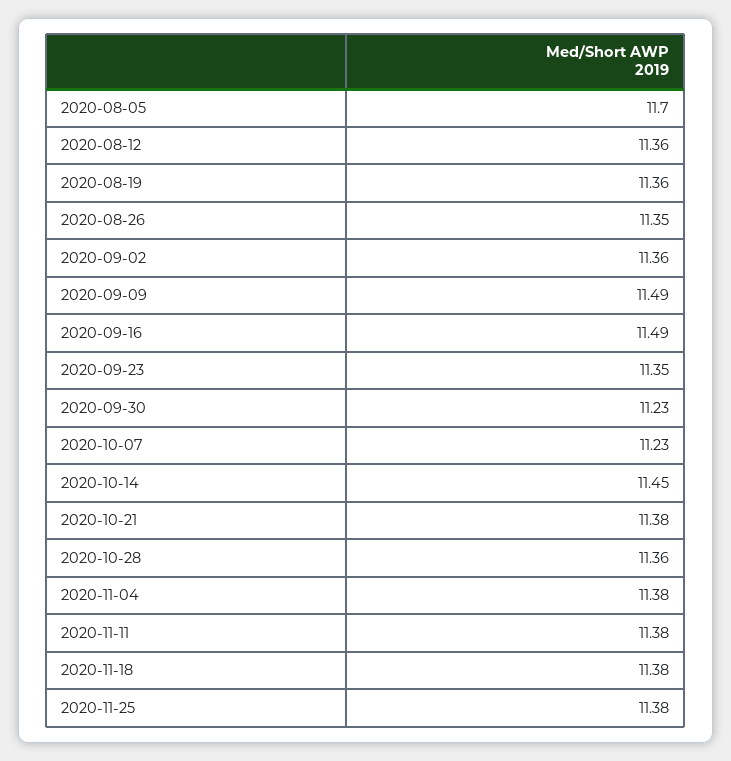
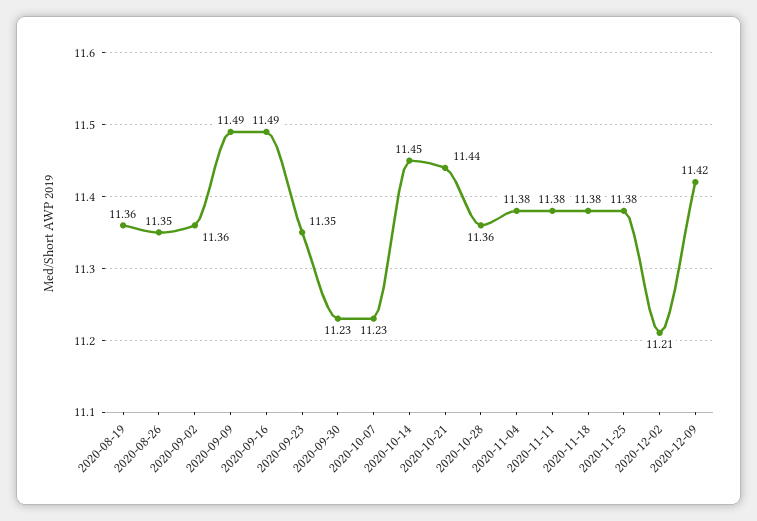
2020-08-05: 11.7 -> none
2020-08-12: 11.36 -> none
2020-10-21: 11.38 -> 11.44
2020-12-02: none -> 11.21
2020-12-09: none -> 11.42

